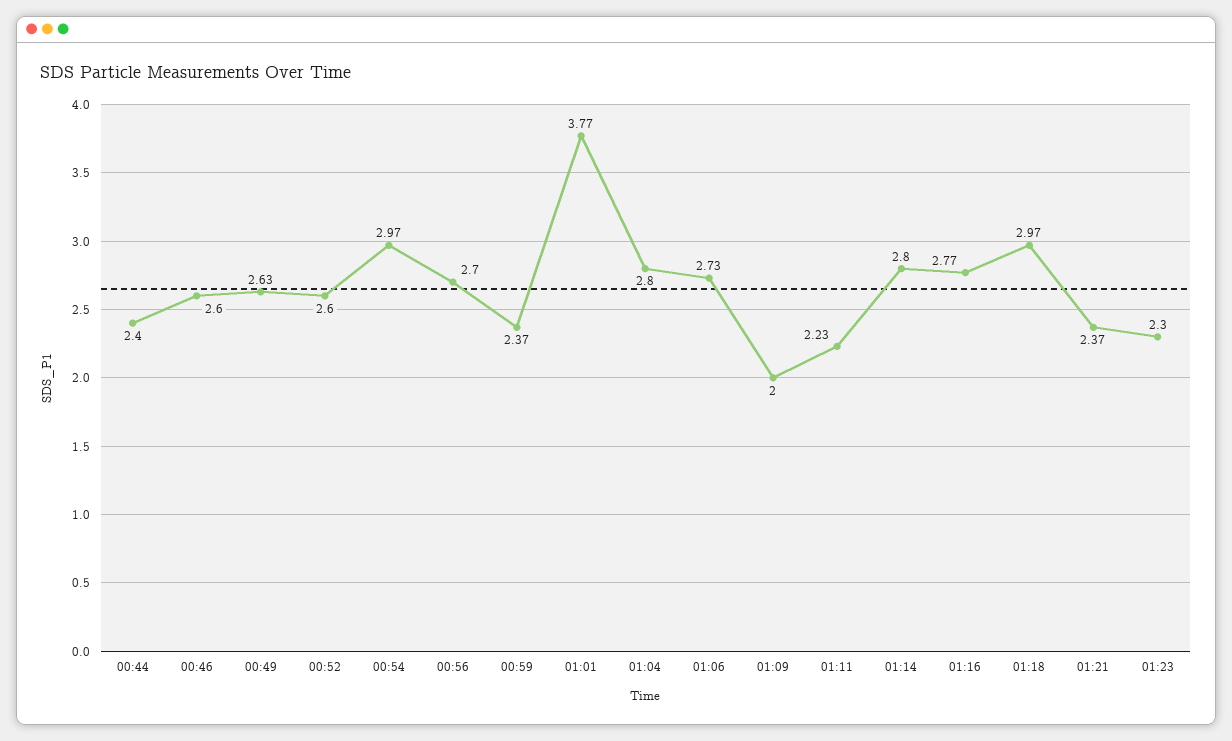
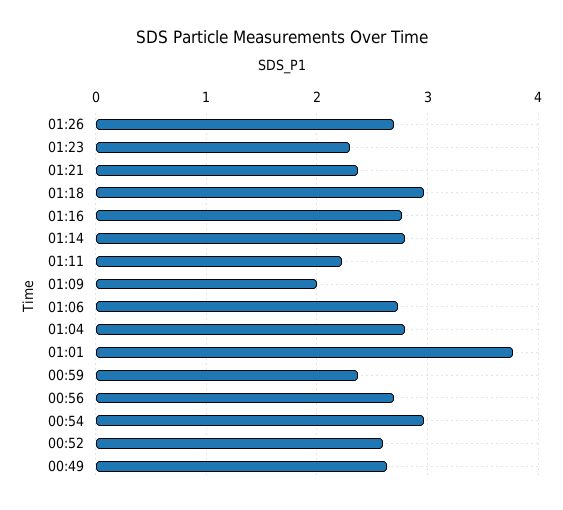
00:44: 2.4 -> none
00:46: 2.6 -> none
01:26: none -> 2.7

